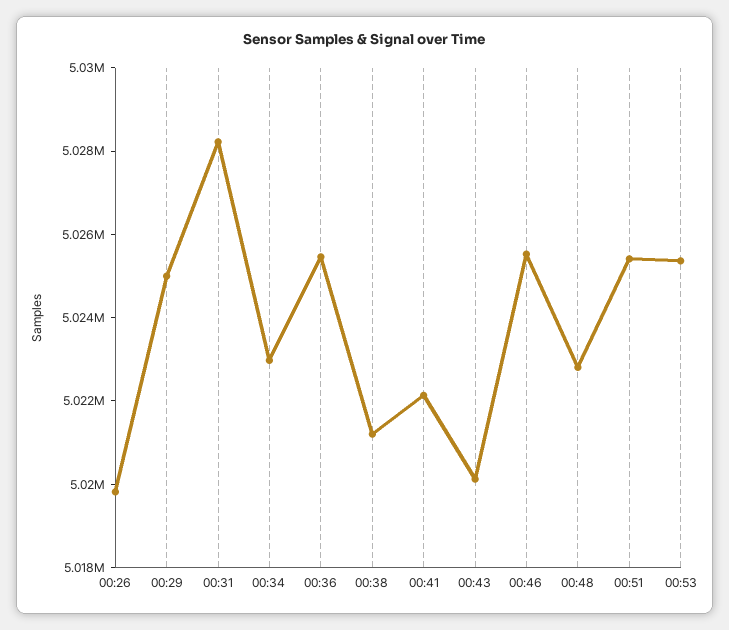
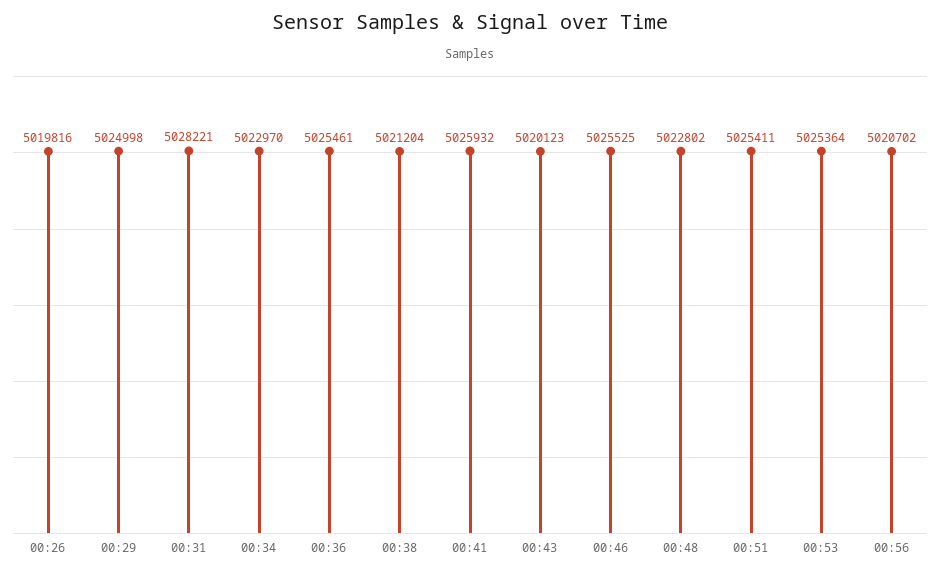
00:41: 5022000 -> 5025932
00:56: none -> 5020702

